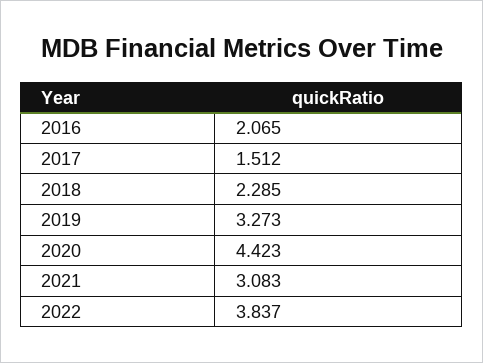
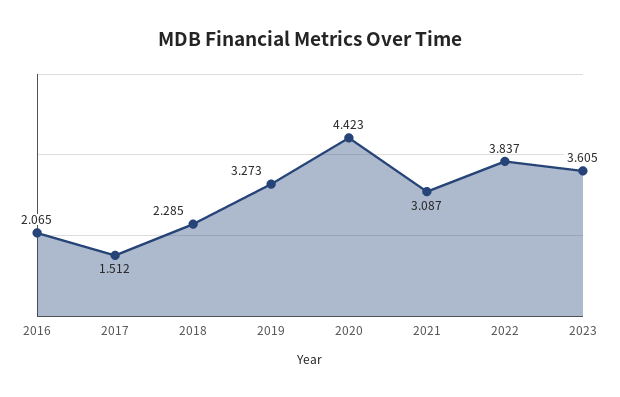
2021: 3.083 -> 3.087
2023: none -> 3.605

